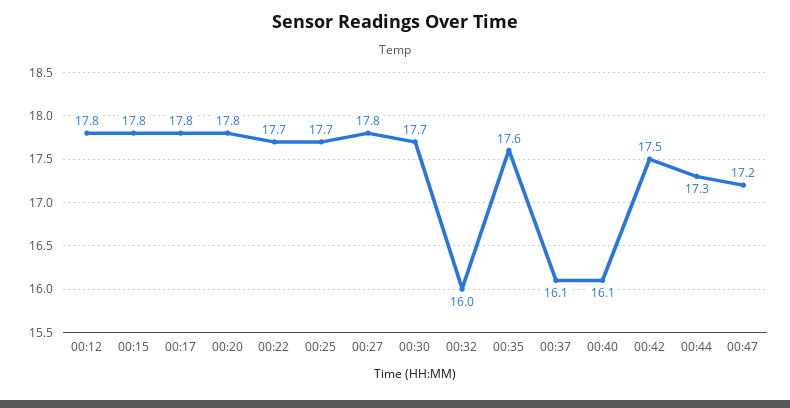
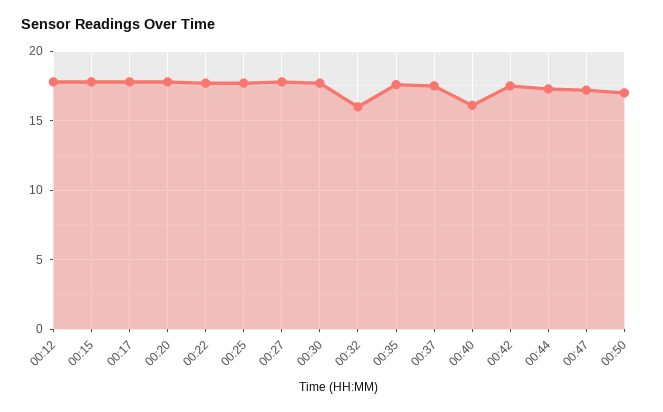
00:37: 16.1 -> 17.5
00:50: none -> 17

